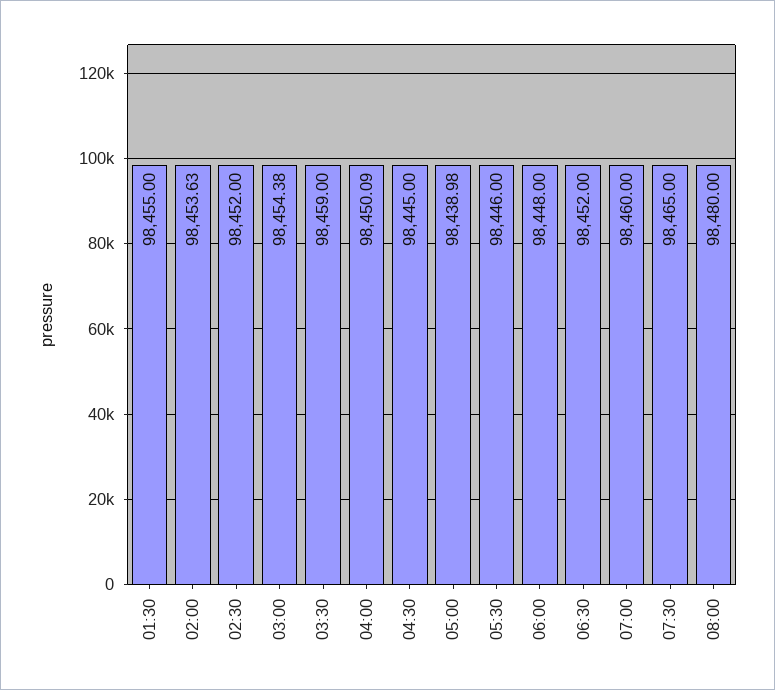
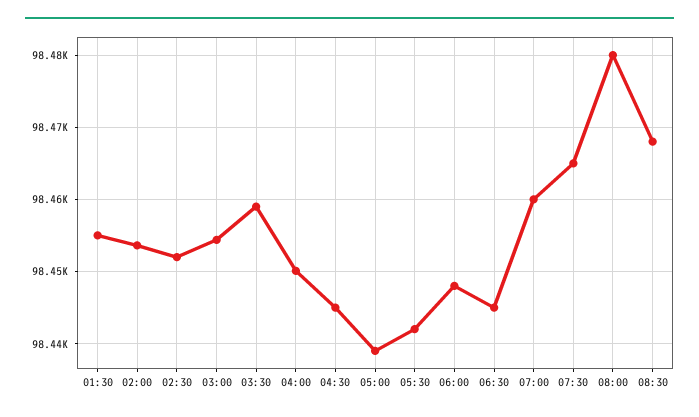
05:30: 98446 -> 98442
06:30: 98452 -> 98445
08:30: none -> 98468

